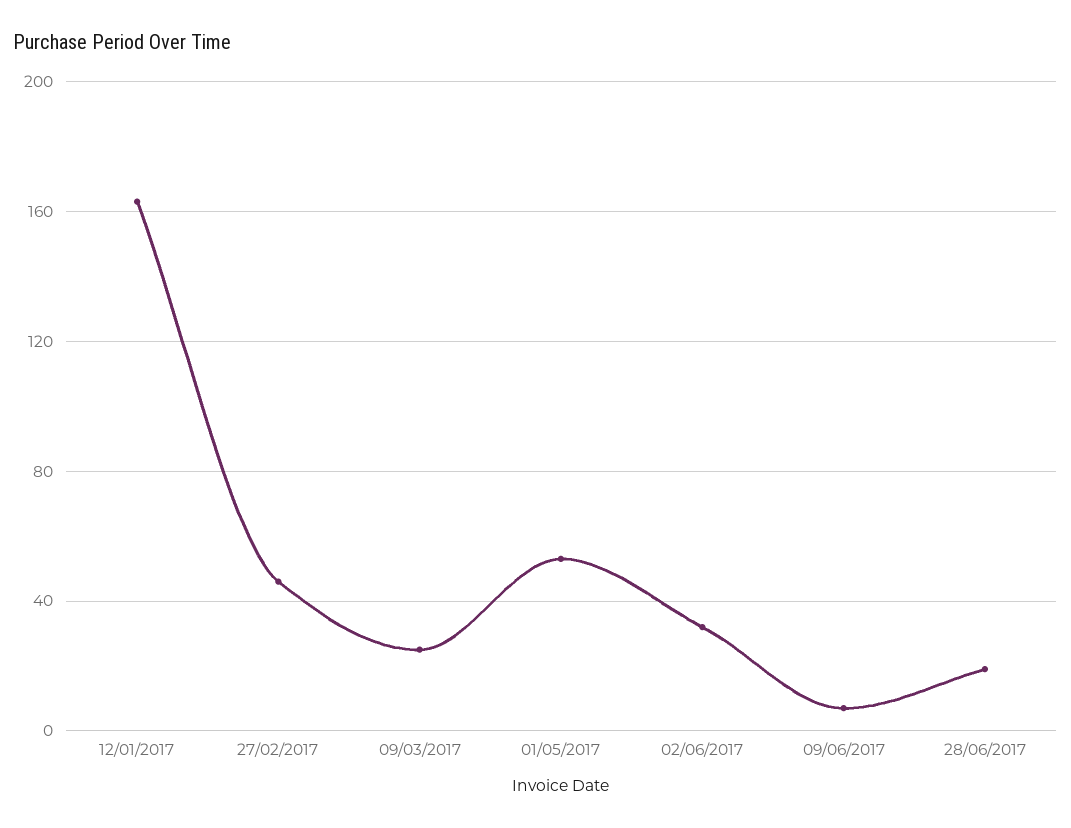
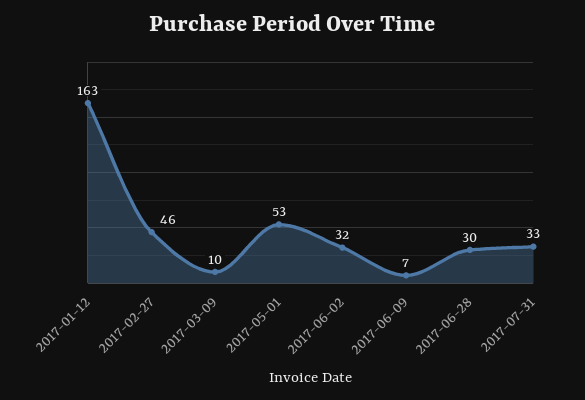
09/03/2017: 25 -> 10
28/06/2017: 20 -> 30
2017-07-31: none -> 33

